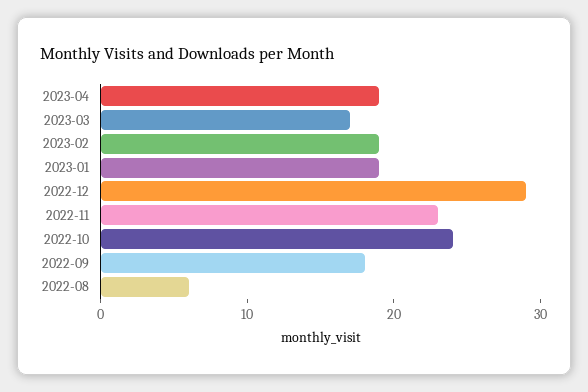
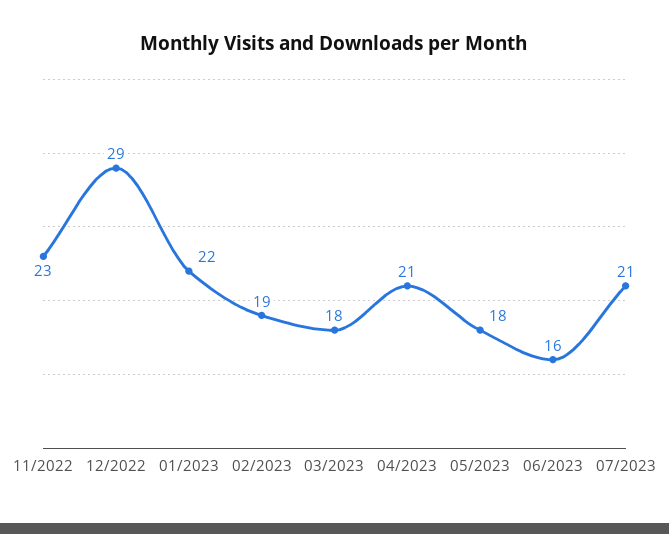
2023-04: 19 -> 21
2023-03: 17 -> 18
2023-01: 19 -> 22
2022-10: 24 -> none
2022-09: 18 -> none
2022-08: 6 -> none
05/2023: none -> 18
06/2023: none -> 16
07/2023: none -> 21

